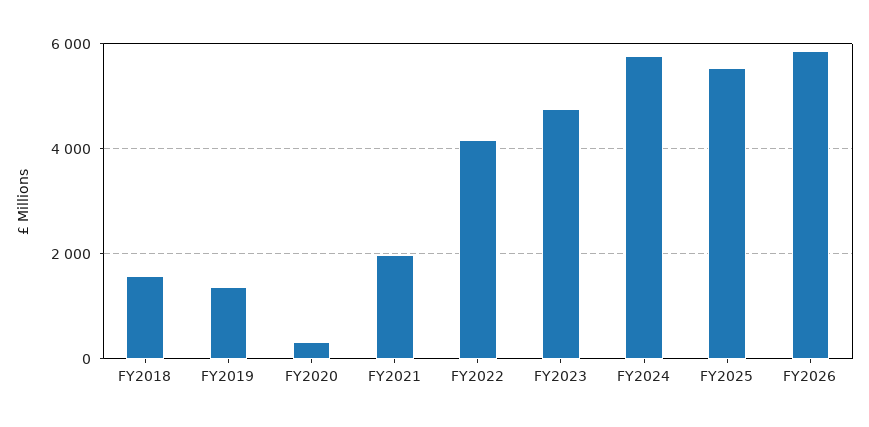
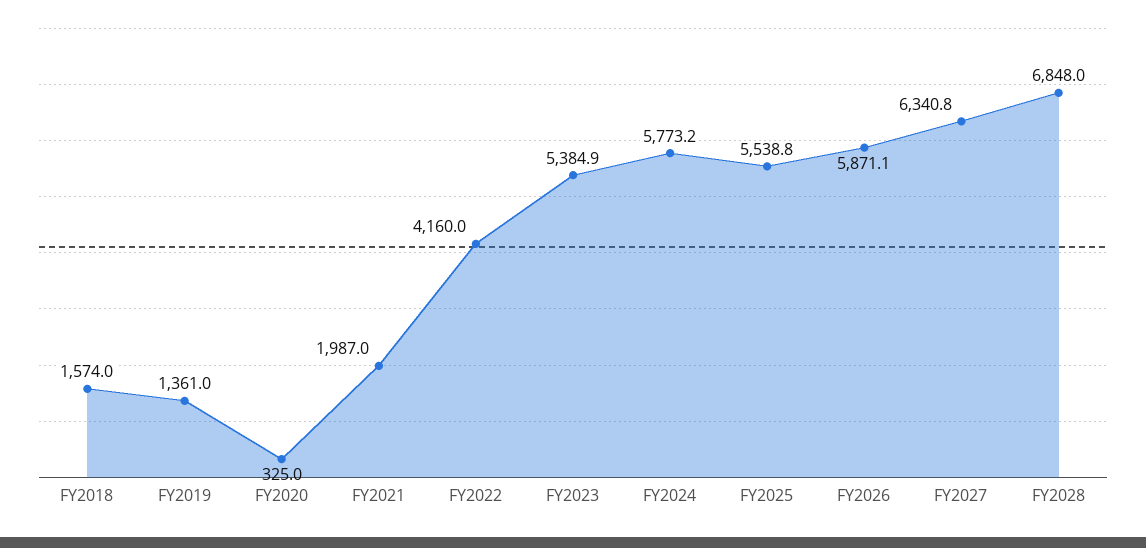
FY2023: 4800 -> 5384.9
FY2027: none -> 6340.8
FY2028: none -> 6848

